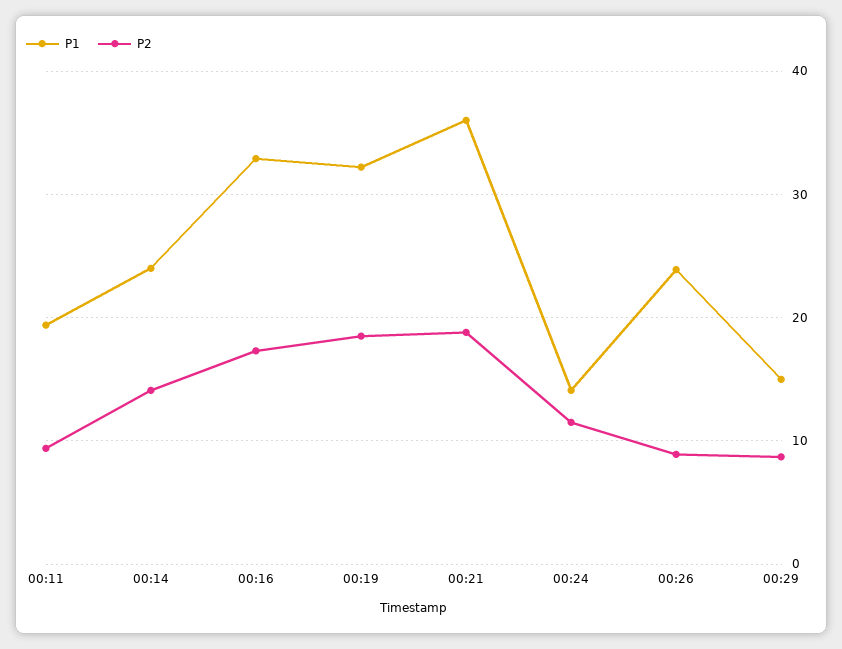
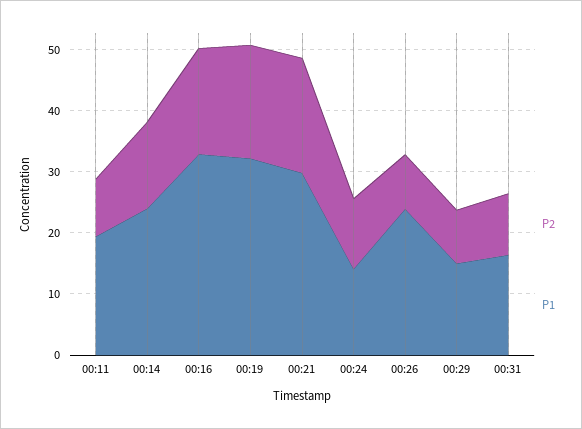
P1, 00:21: 36 -> 30
P2, 00:31: none -> 10
P1, 00:31: none -> 16

